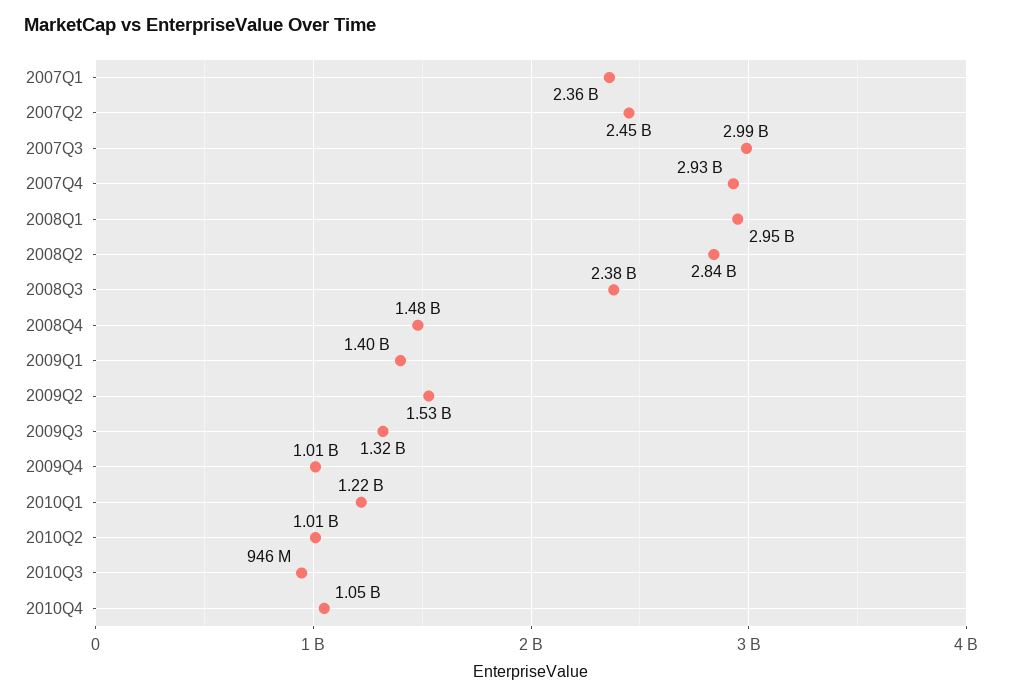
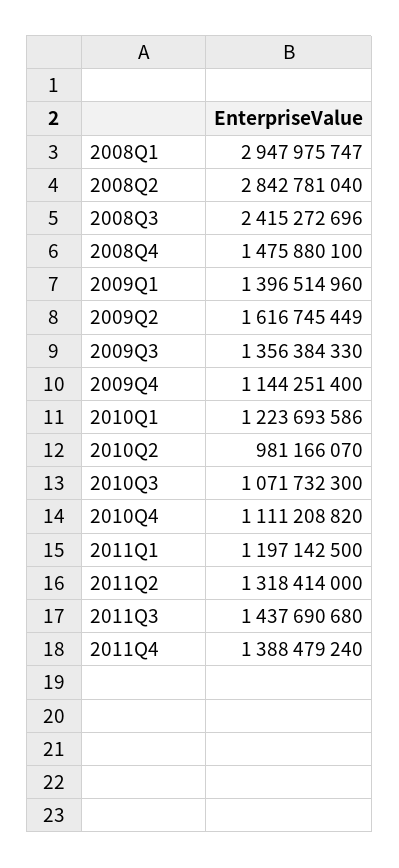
2007Q1: 2360000000 -> none
2007Q2: 2450000000 -> none
2007Q3: 2990000000 -> none
2007Q4: 2930000000 -> none
2008Q3: 2380000000 -> 2415272696
2009Q2: 1530000000 -> 1616745449
2009Q3: 1320000000 -> 1356384330
2009Q4: 1010000000 -> 1144251400
2010Q2: 1010000000 -> 981166070
2010Q3: 946000000 -> 1071732300
2010Q4: 1050000000 -> 1111208820
2011Q1: none -> 1197142500
2011Q2: none -> 1318414000
2011Q3: none -> 1437690680
2011Q4: none -> 1388479240

